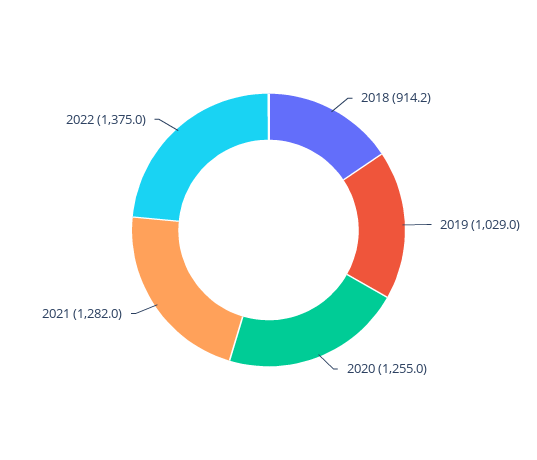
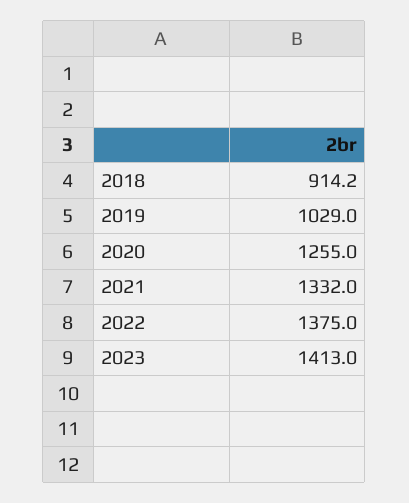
2021: 1282 -> 1332
2023: none -> 1413

